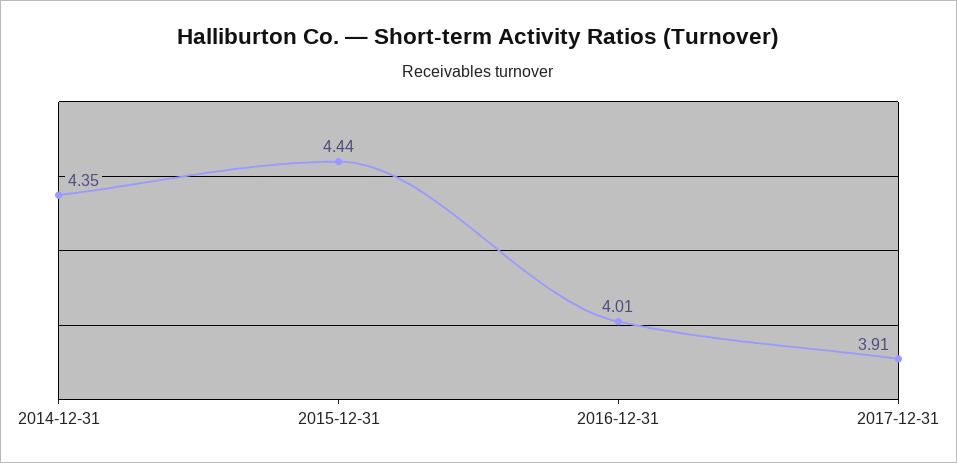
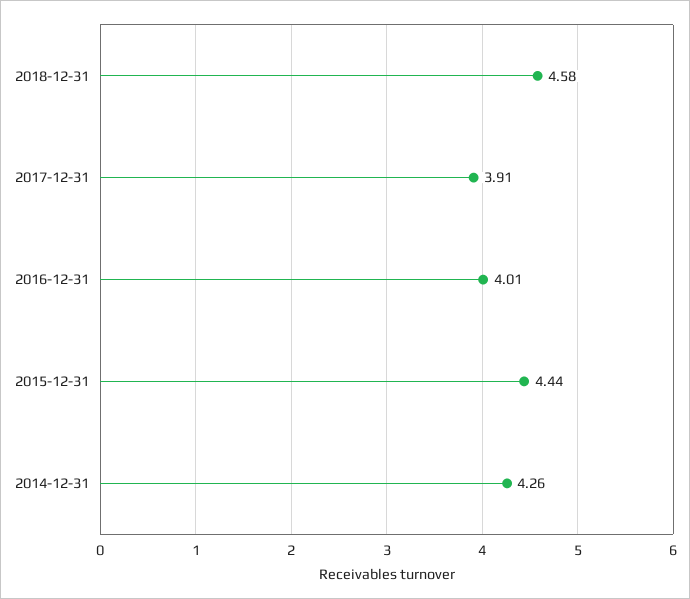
2014-12-31: 4.35 -> 4.26
2018-12-31: none -> 4.58

